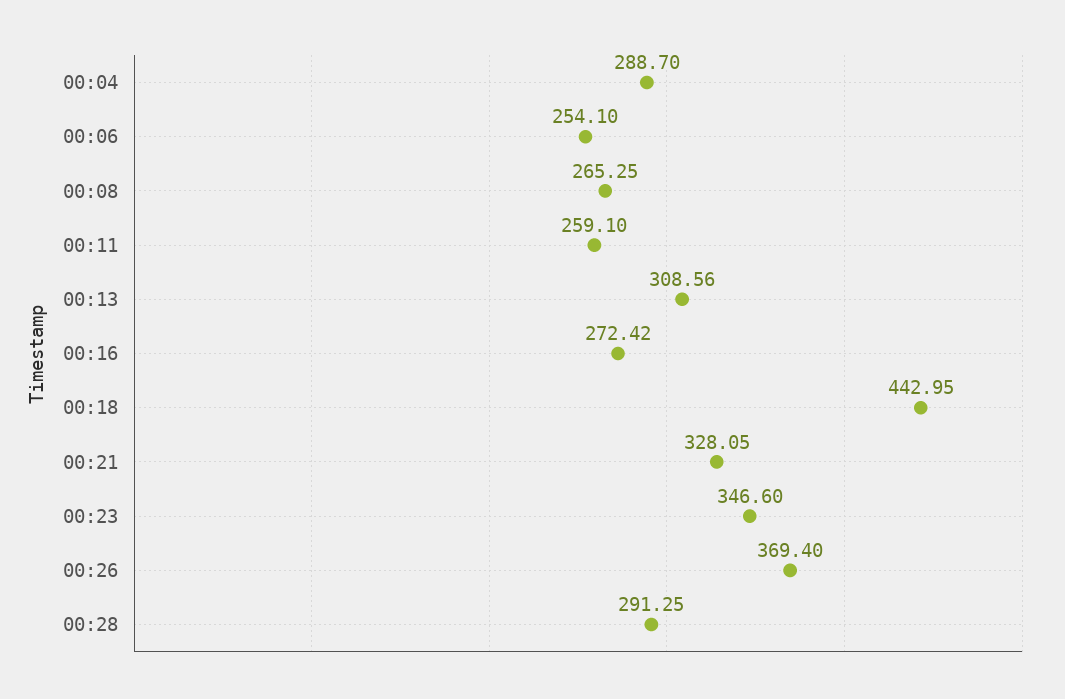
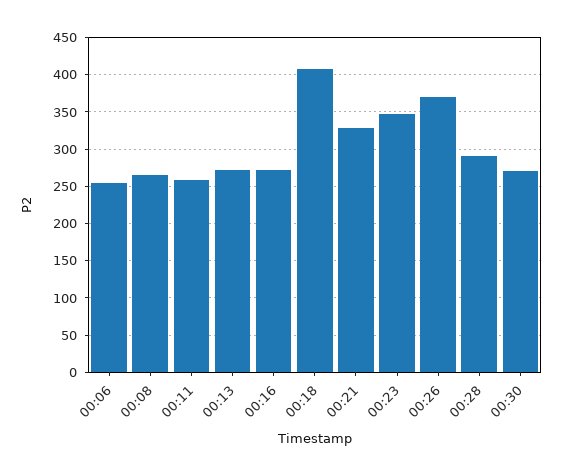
00:04: 288.7 -> none
00:13: 308.56 -> 270
00:18: 442.95 -> 410
00:30: none -> 270

